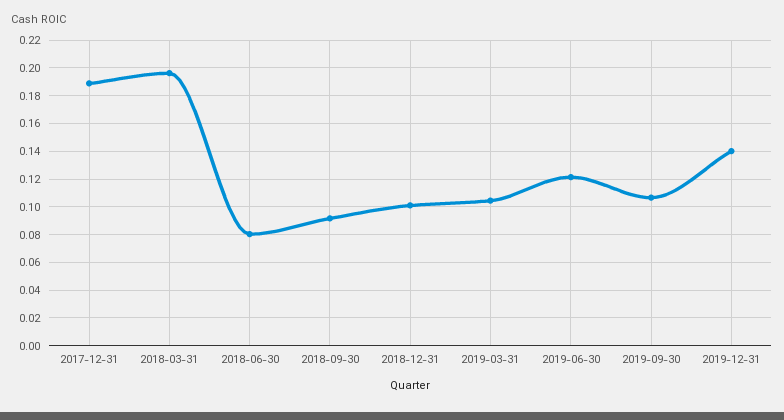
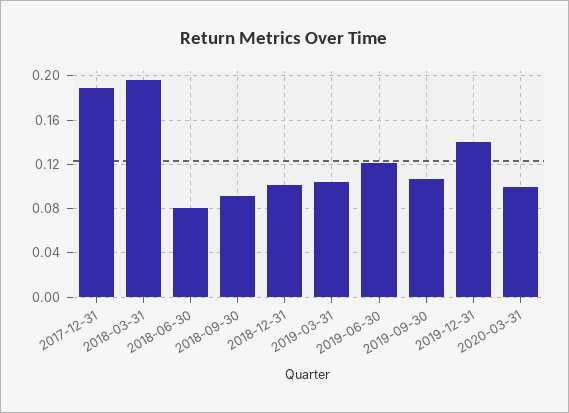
2020-03-31: none -> 0.1

